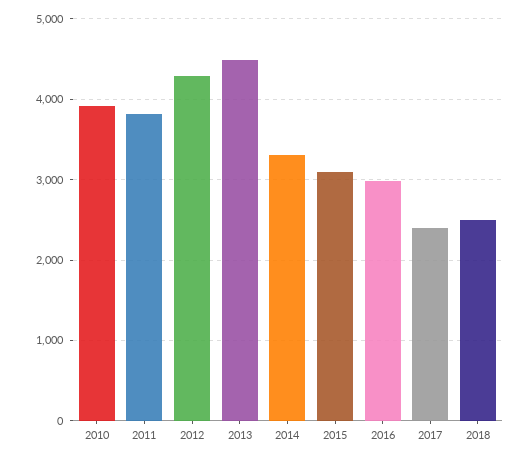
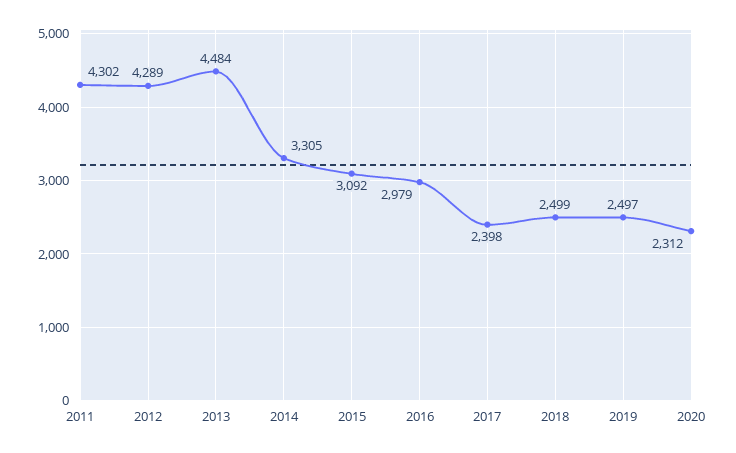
2010: 3900 -> none
2011: 3800 -> 4302
2019: none -> 2497
2020: none -> 2312

